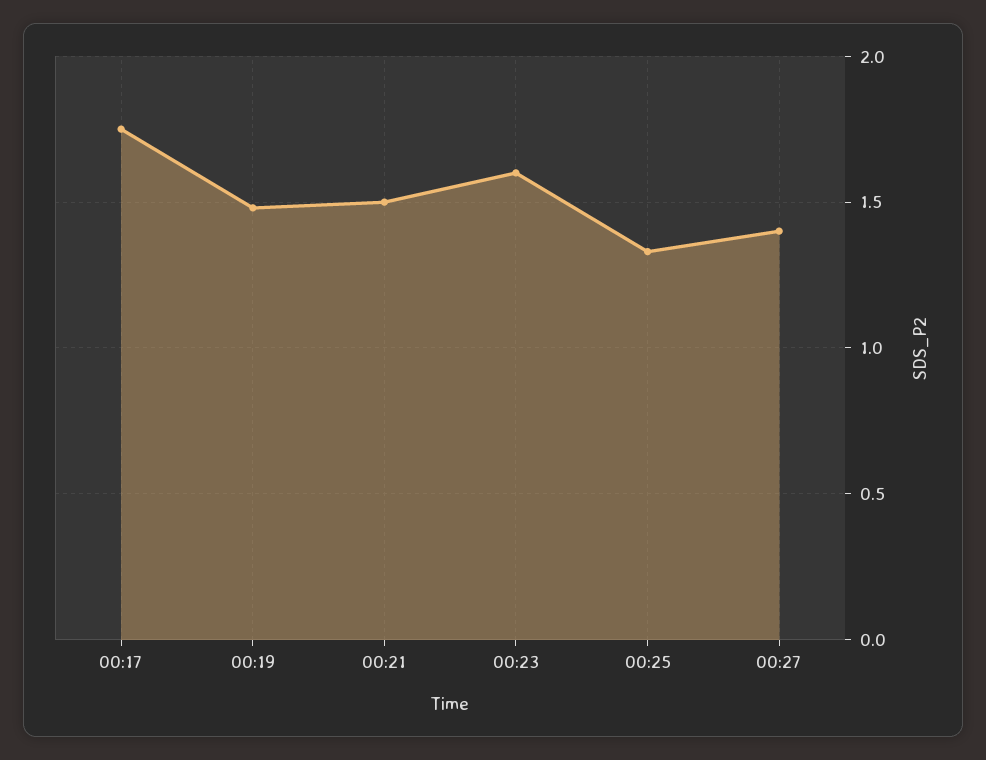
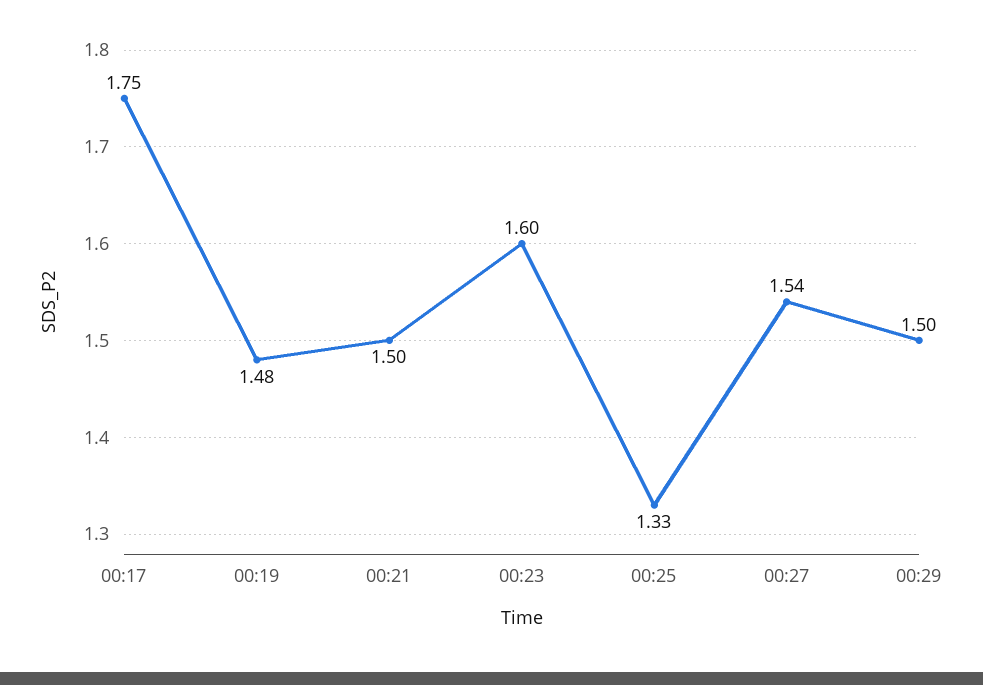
00:27: 1.4 -> 1.54
00:29: none -> 1.5

